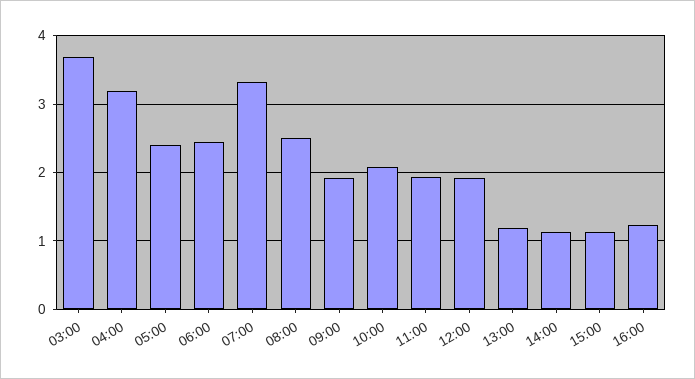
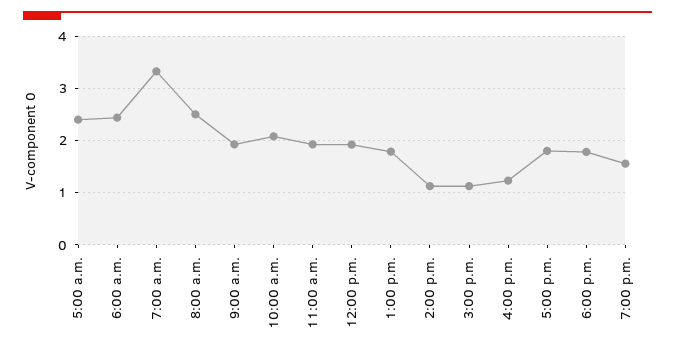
03:00: 3.7 -> none
04:00: 3.2 -> none
13:00: 1.2 -> 1.8
5:00 p.m.: none -> 1.8
6:00 p.m.: none -> 1.8
7:00 p.m.: none -> 1.6

